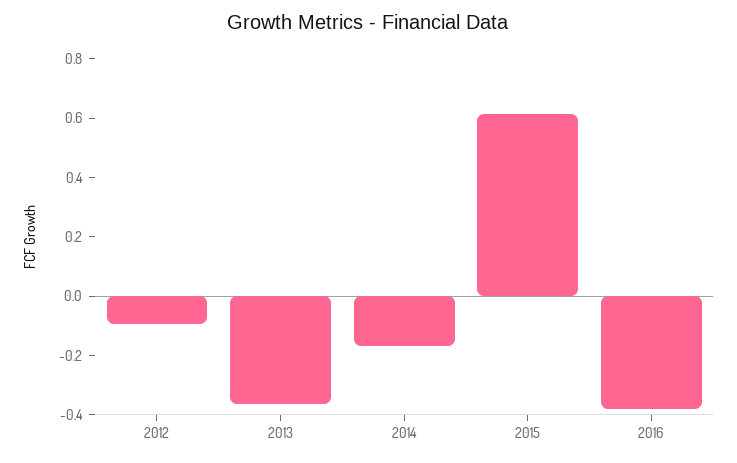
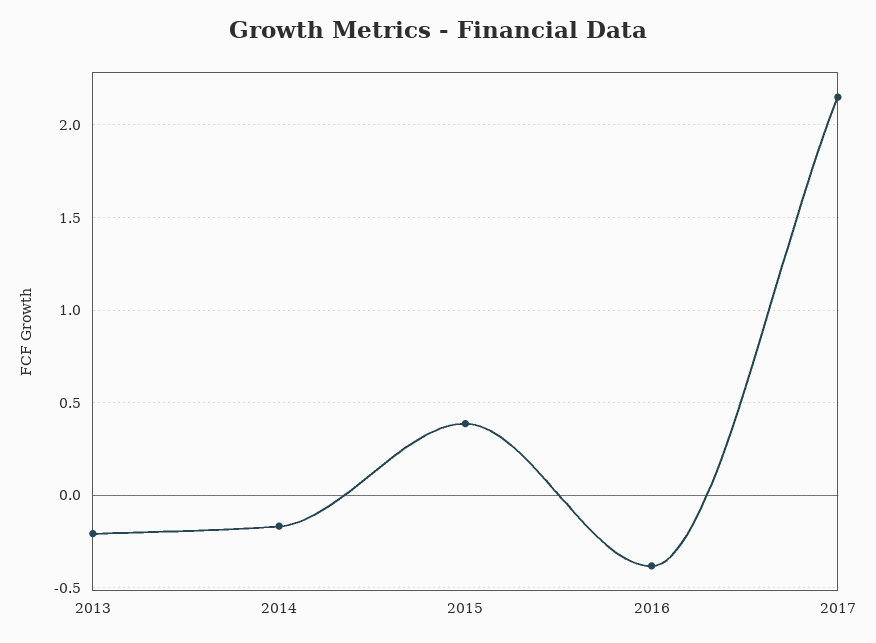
2012: -0.1 -> none
2013: -0.35 -> -0.2
2015: 0.6 -> 0.4
2017: none -> 2.15

